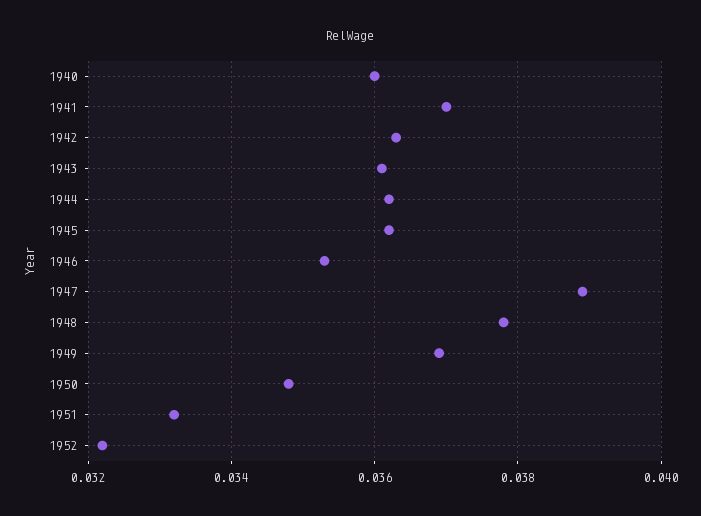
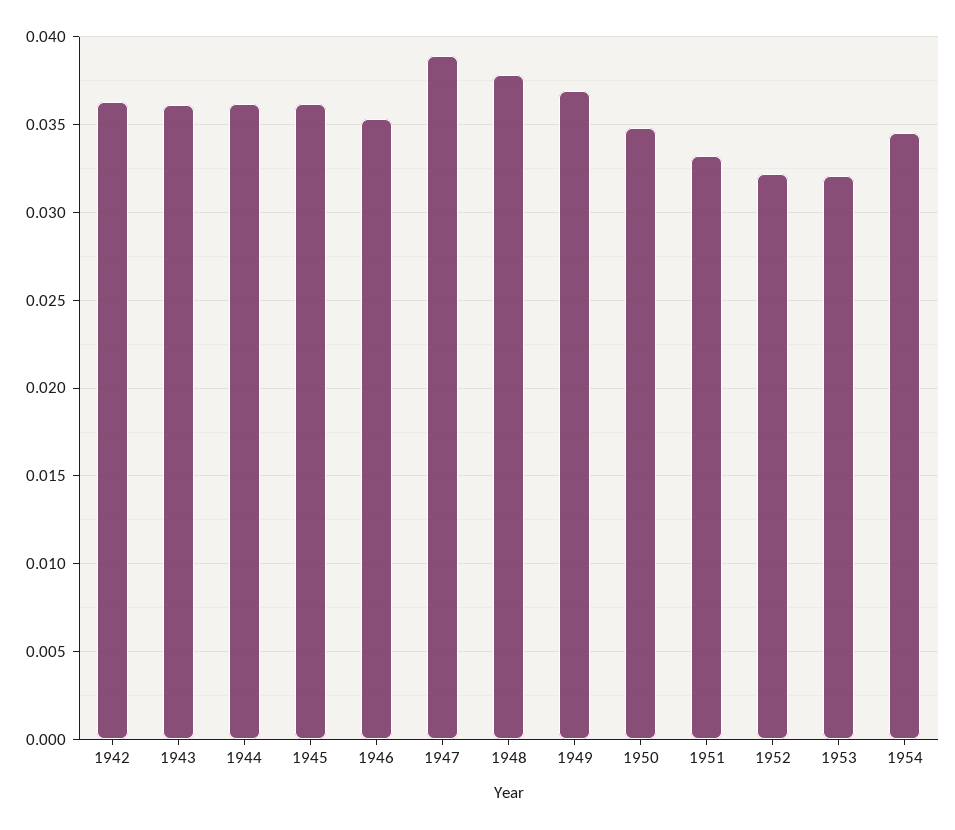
1940: 0.036 -> none
1941: 0.037 -> none
1953: none -> 0.032
1954: none -> 0.0345

